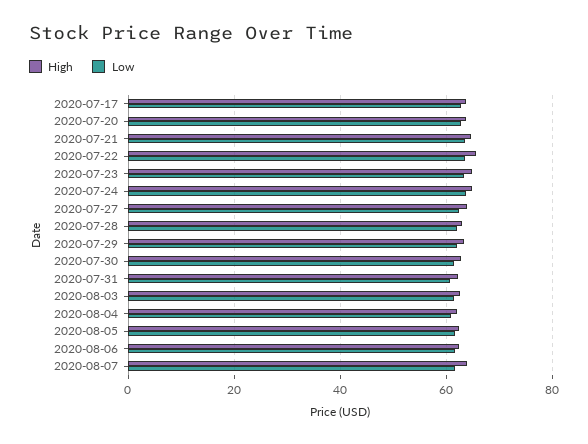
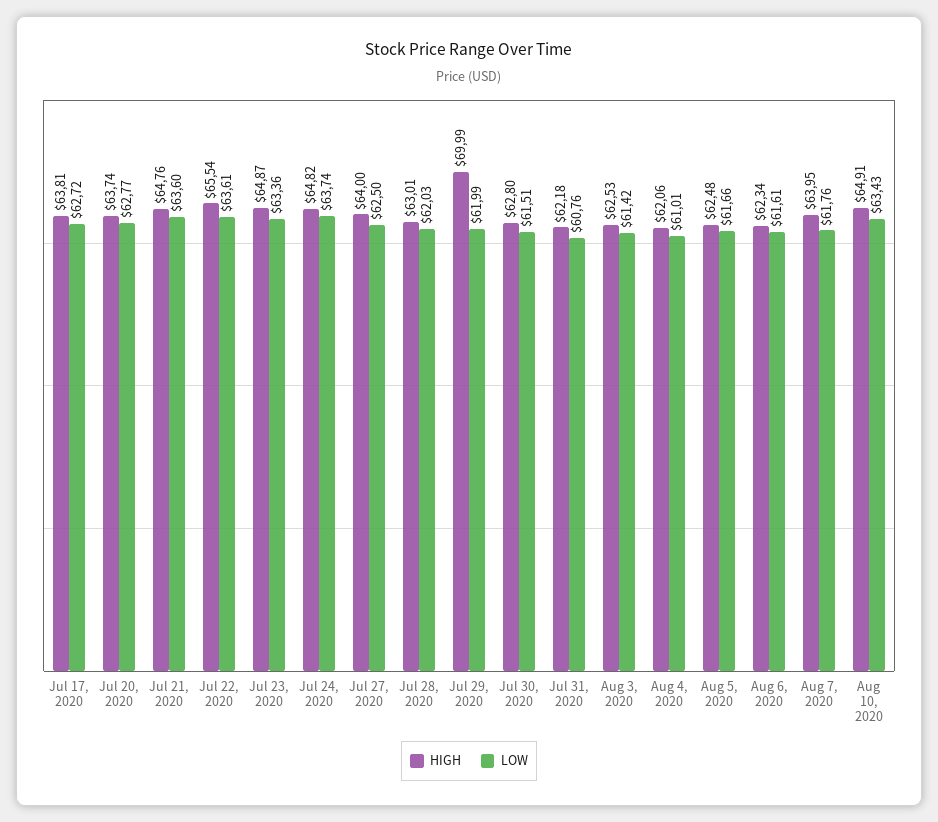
High, 2020-07-29: 64 -> 69.99
High, Aug 10, 2020: none -> 64.91
Low, Aug 10, 2020: none -> 63.43

